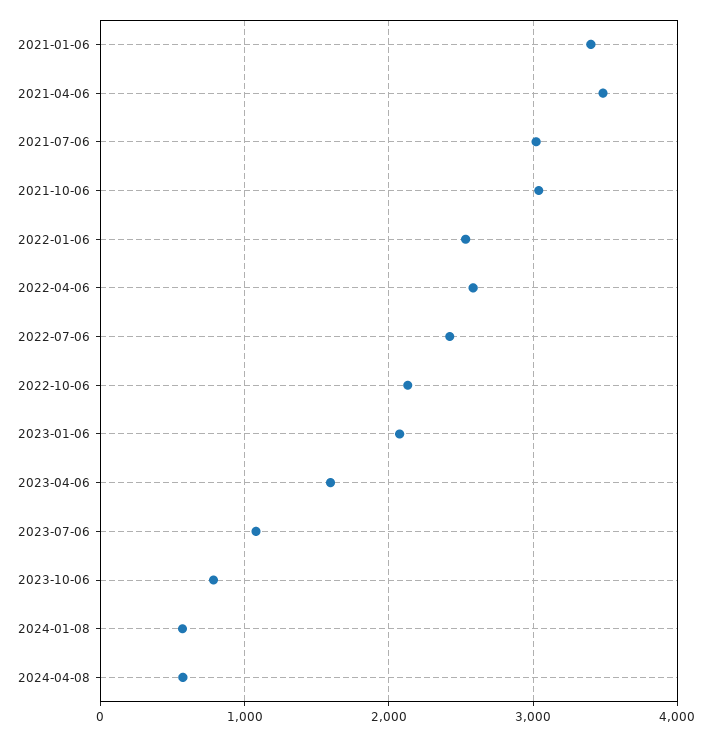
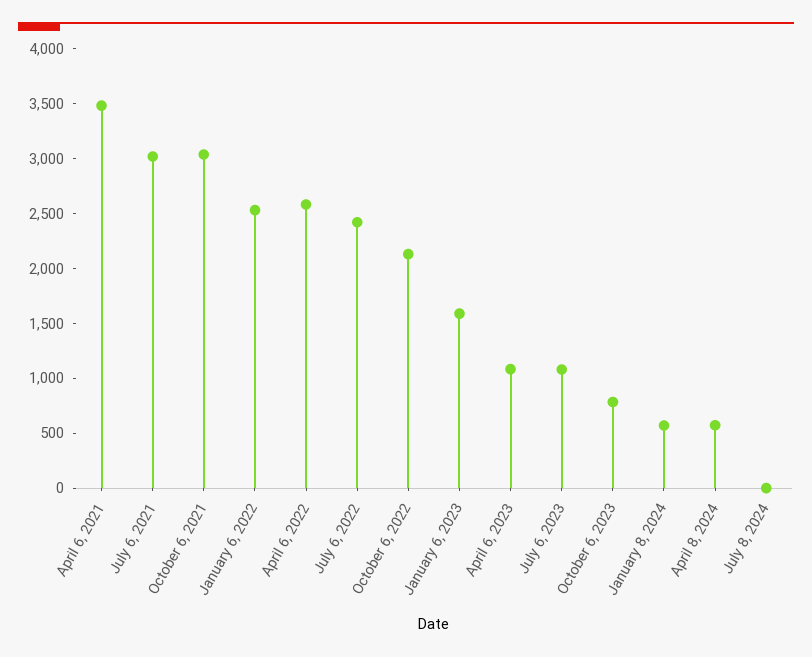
2021-01-06: 3400 -> none
2023-01-06: 2100 -> 1600
2023-04-06: 1600 -> 1100
July 8, 2024: none -> 0

